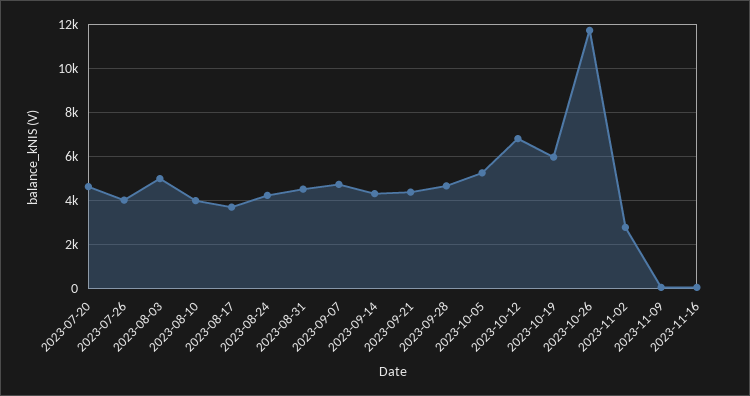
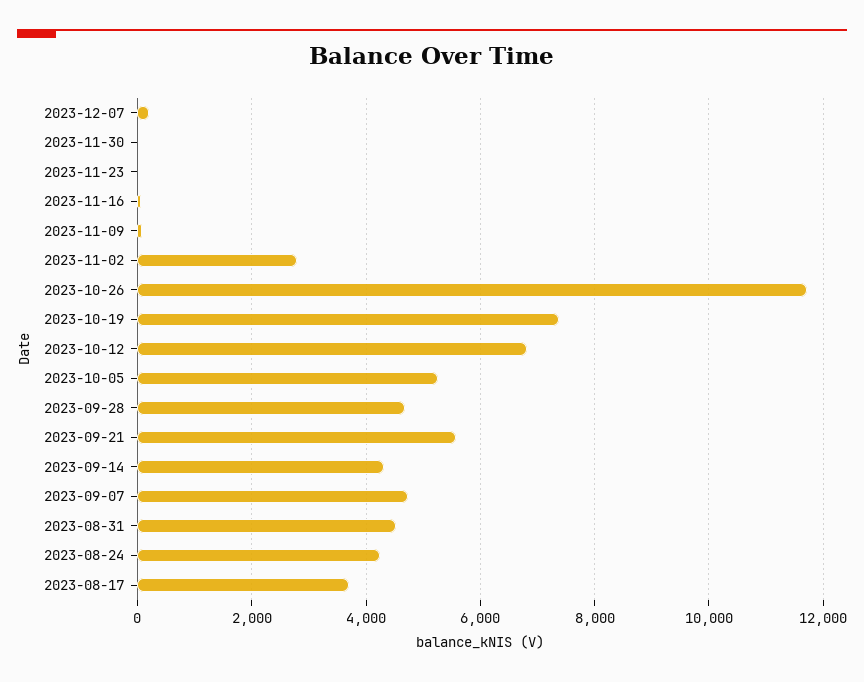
2023-07-20: 4500 -> none
2023-07-26: 4000 -> none
2023-08-03: 5000 -> none
2023-08-10: 4000 -> none
2023-09-21: 4500 -> 5600
2023-10-19: 6000 -> 7400
2023-12-07: none -> 200
2023-11-30: none -> 0
2023-11-23: none -> 0

